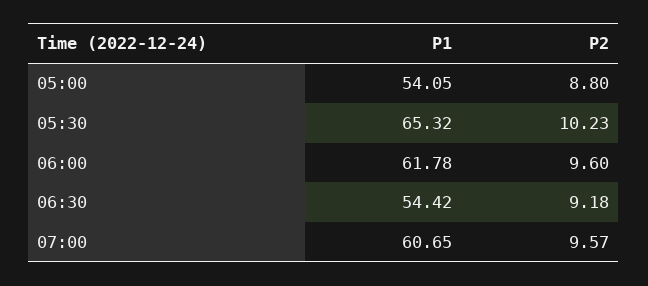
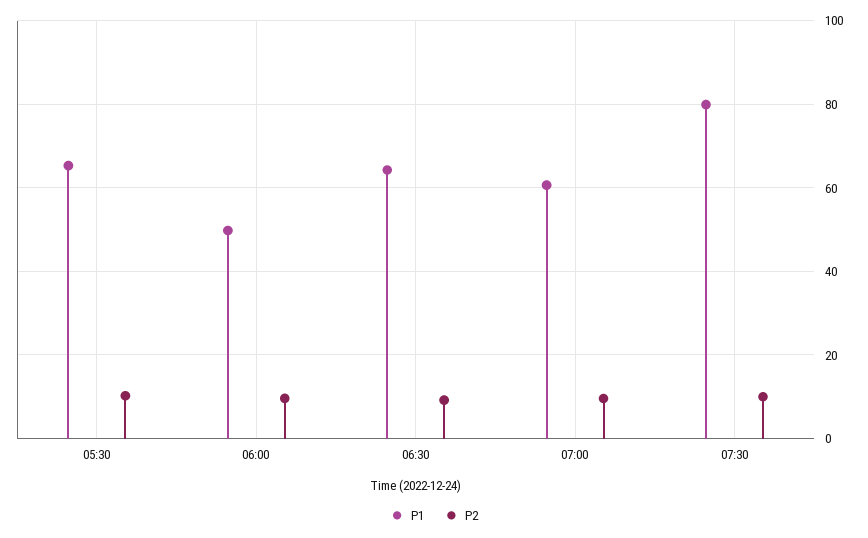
P1, 05:00: 54.05 -> none
P2, 05:00: 8.8 -> none
P1, 06:00: 61.78 -> 50
P1, 06:30: 54.42 -> 64
P1, 07:30: none -> 80
P2, 07:30: none -> 10

